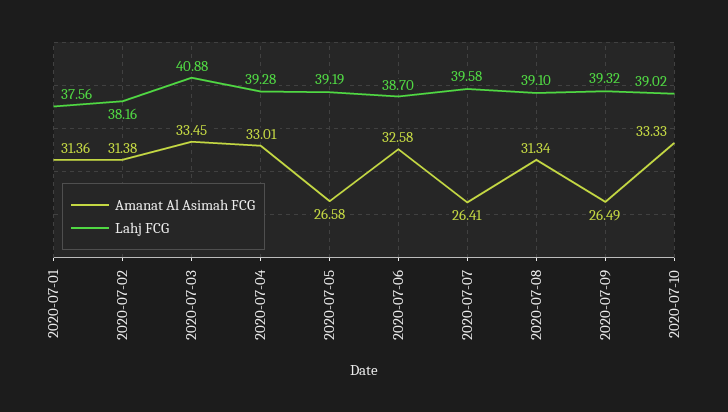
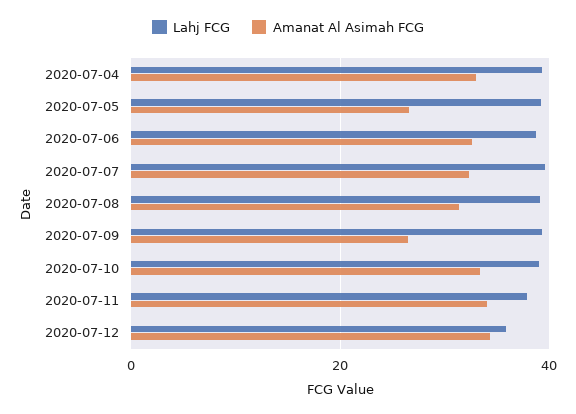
Amanat Al Asimah FCG, 2020-07-01: 31.36 -> none
Lahj FCG, 2020-07-01: 37.56 -> none
Amanat Al Asimah FCG, 2020-07-02: 31.38 -> none
Lahj FCG, 2020-07-02: 38.16 -> none
Amanat Al Asimah FCG, 2020-07-03: 33.45 -> none
Lahj FCG, 2020-07-03: 40.88 -> none
Amanat Al Asimah FCG, 2020-07-07: 26.41 -> 32
Lahj FCG, 2020-07-11: none -> 38
Amanat Al Asimah FCG, 2020-07-11: none -> 34
Lahj FCG, 2020-07-12: none -> 36
Amanat Al Asimah FCG, 2020-07-12: none -> 34

